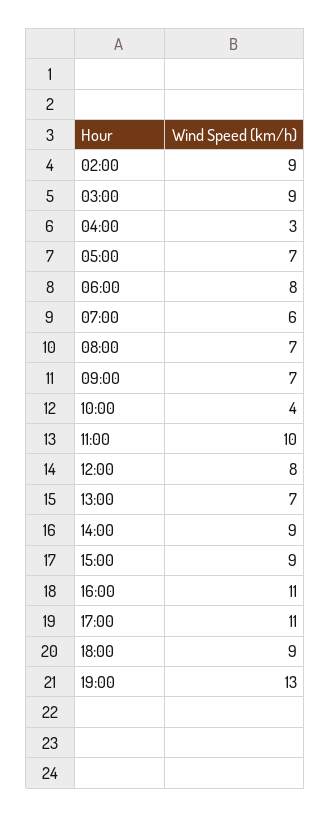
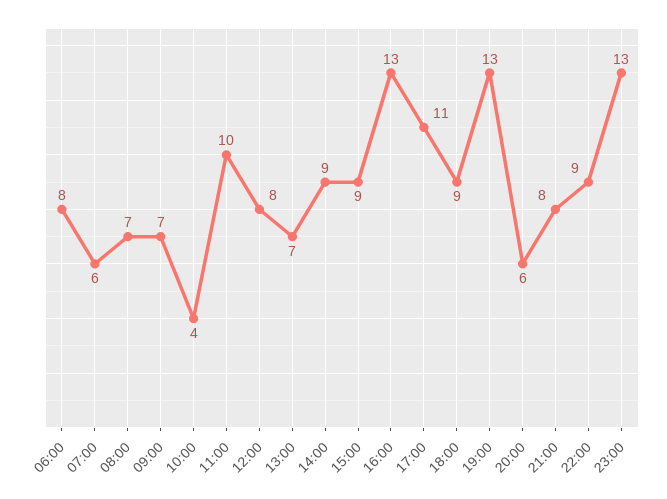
02:00: 9 -> none
03:00: 9 -> none
04:00: 3 -> none
05:00: 7 -> none
16:00: 11 -> 13
20:00: none -> 6
21:00: none -> 8
22:00: none -> 9
23:00: none -> 13

